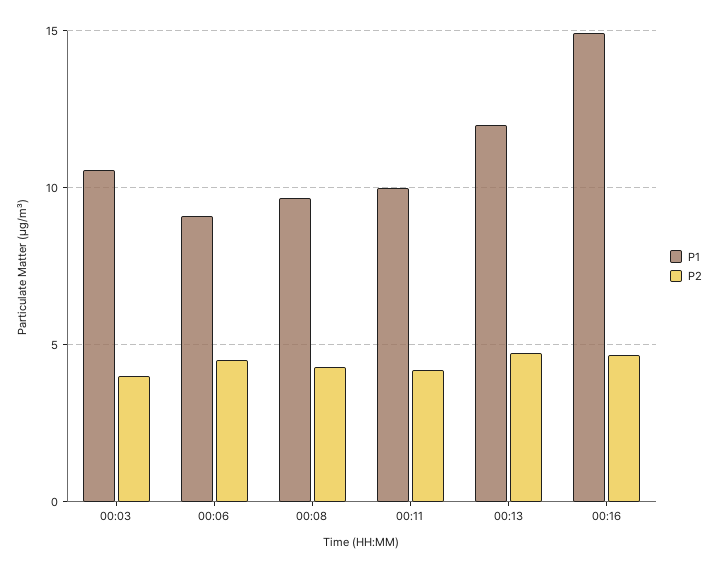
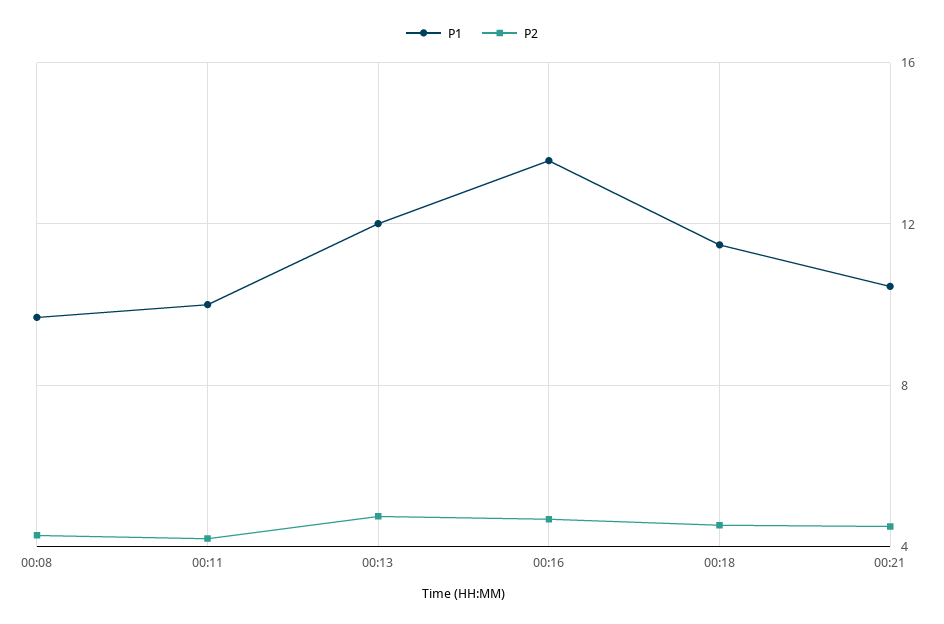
P1, 00:03: 10.5 -> none
P2, 00:03: 4 -> none
P1, 00:06: 9 -> none
P2, 00:06: 4.5 -> none
P1, 00:16: 15 -> 13.5
P1, 00:18: none -> 11.5
P2, 00:18: none -> 4.5
P1, 00:21: none -> 10.5
P2, 00:21: none -> 4.5

